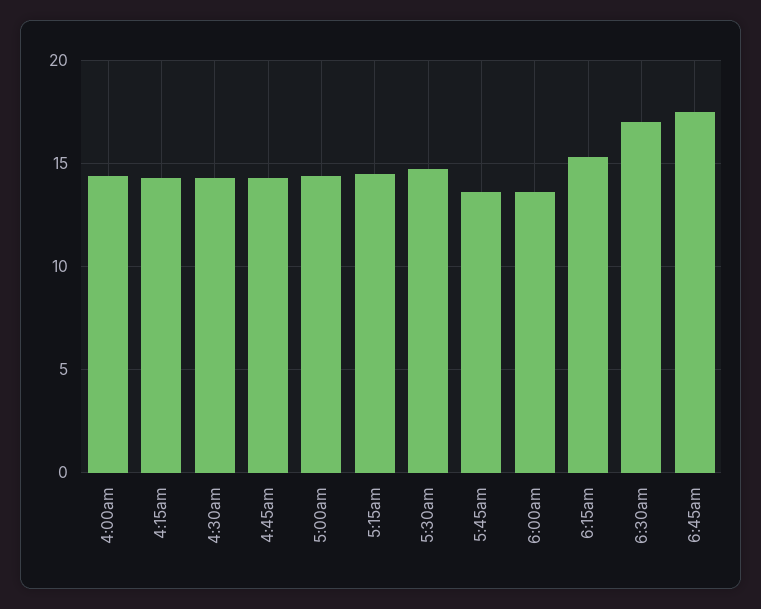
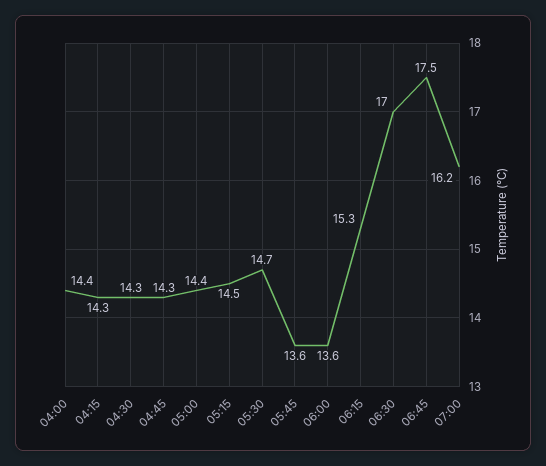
07:00: none -> 16.2

